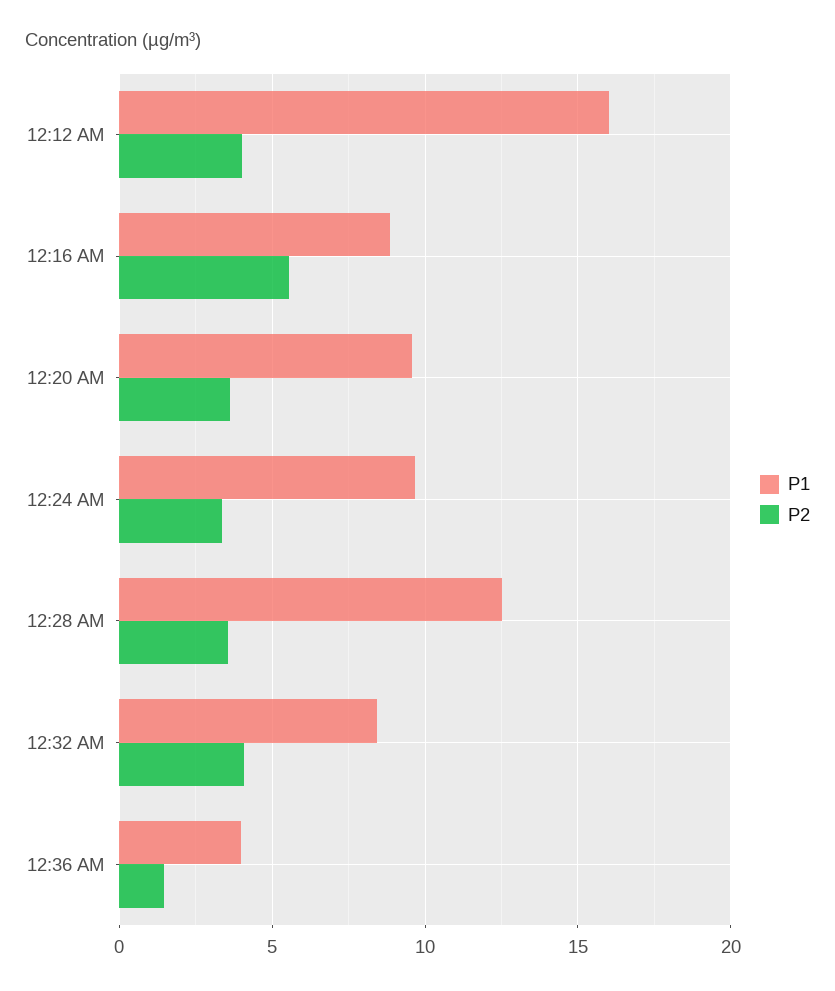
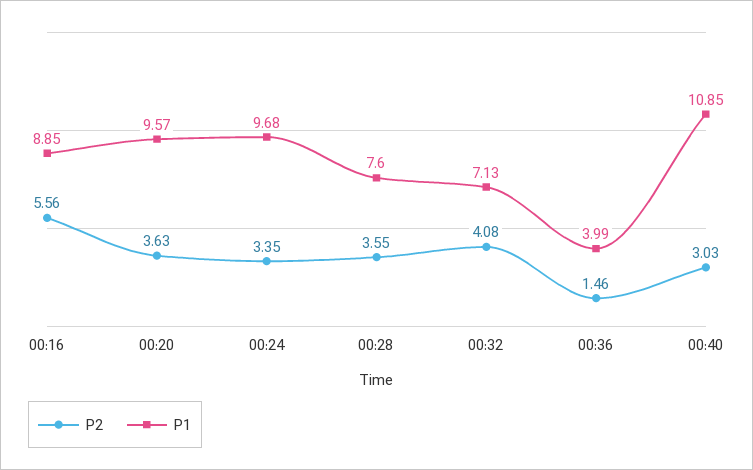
P1, 12:12 AM: 16 -> none
P2, 12:12 AM: 4 -> none
P1, 12:28 AM: 12.5 -> 7.6
P1, 12:32 AM: 8.5 -> 7.13
P2, 00:40: none -> 3.03
P1, 00:40: none -> 10.85

